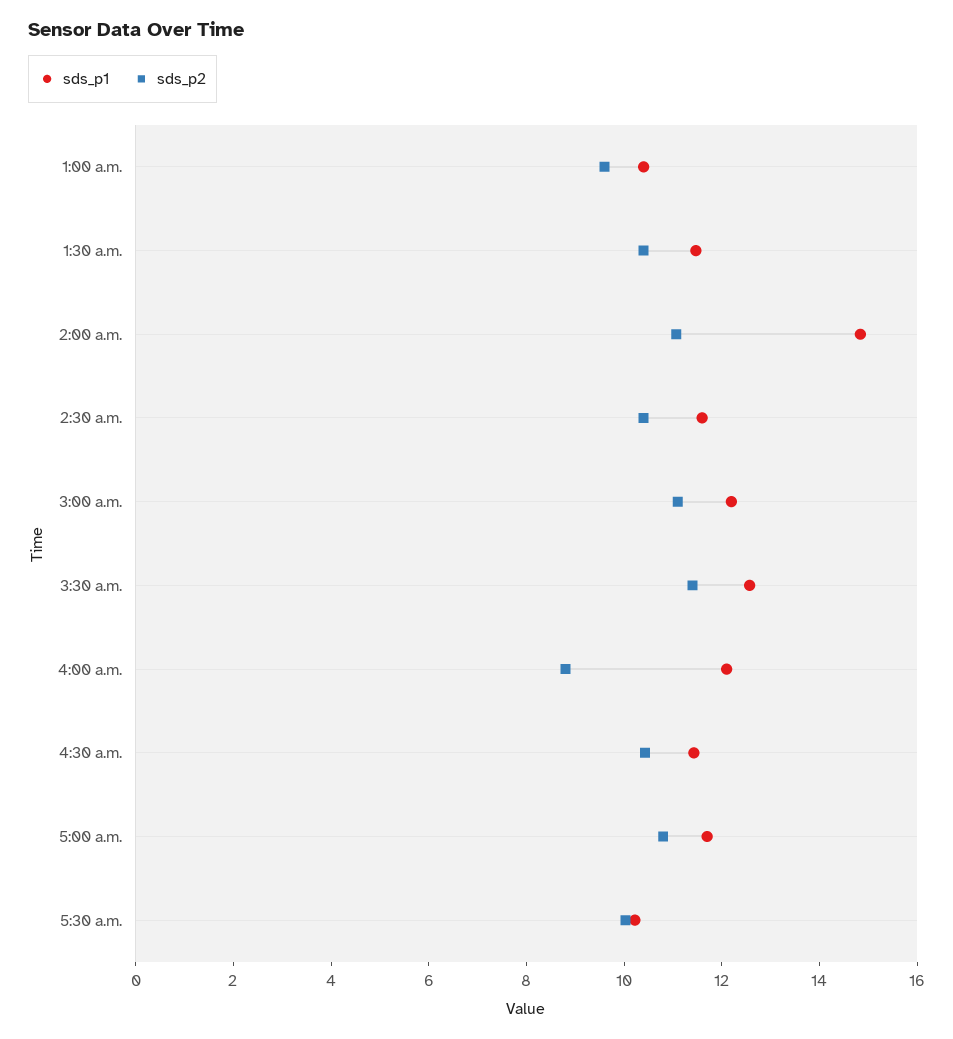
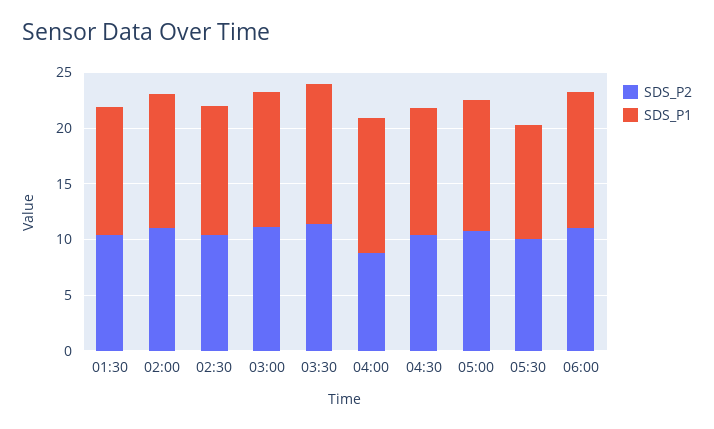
sds_p1, 1:00 a.m.: 10.5 -> none
sds_p2, 1:00 a.m.: 9.5 -> none
sds_p1, 2:00 a.m.: 15 -> 12
sds_p2, 06:00: none -> 11
sds_p1, 06:00: none -> 12

